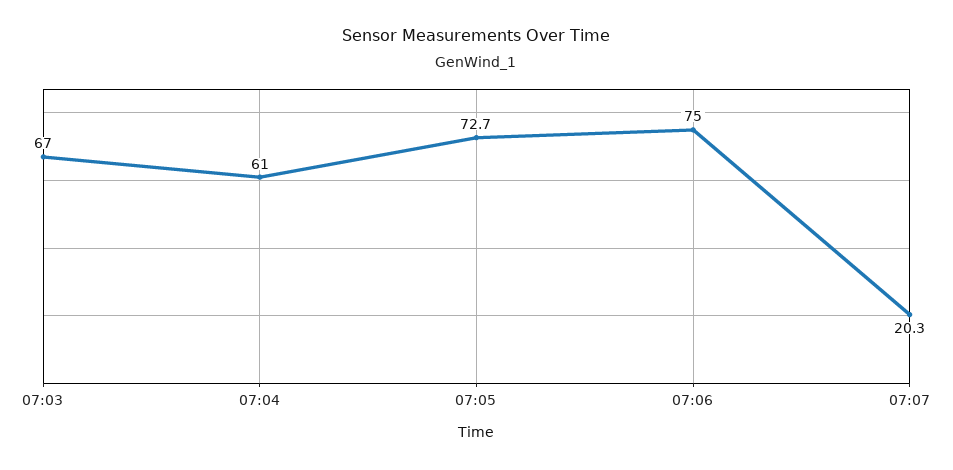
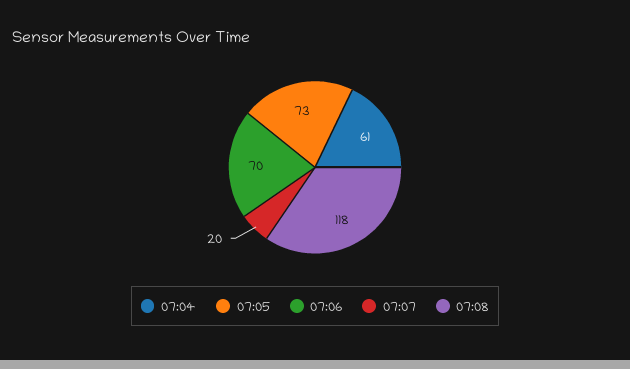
07:03: 67 -> none
07:06: 75 -> 70
07:08: none -> 118

